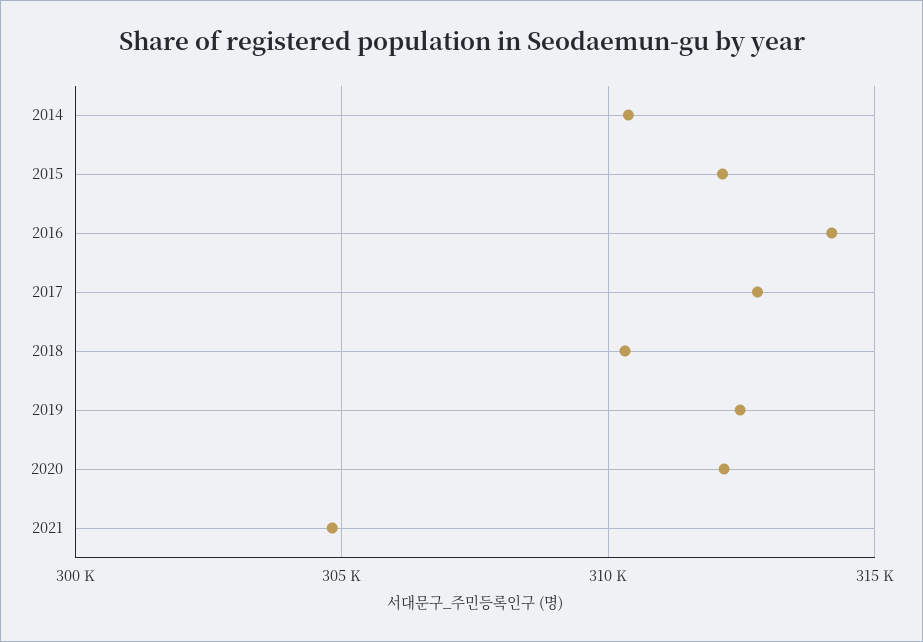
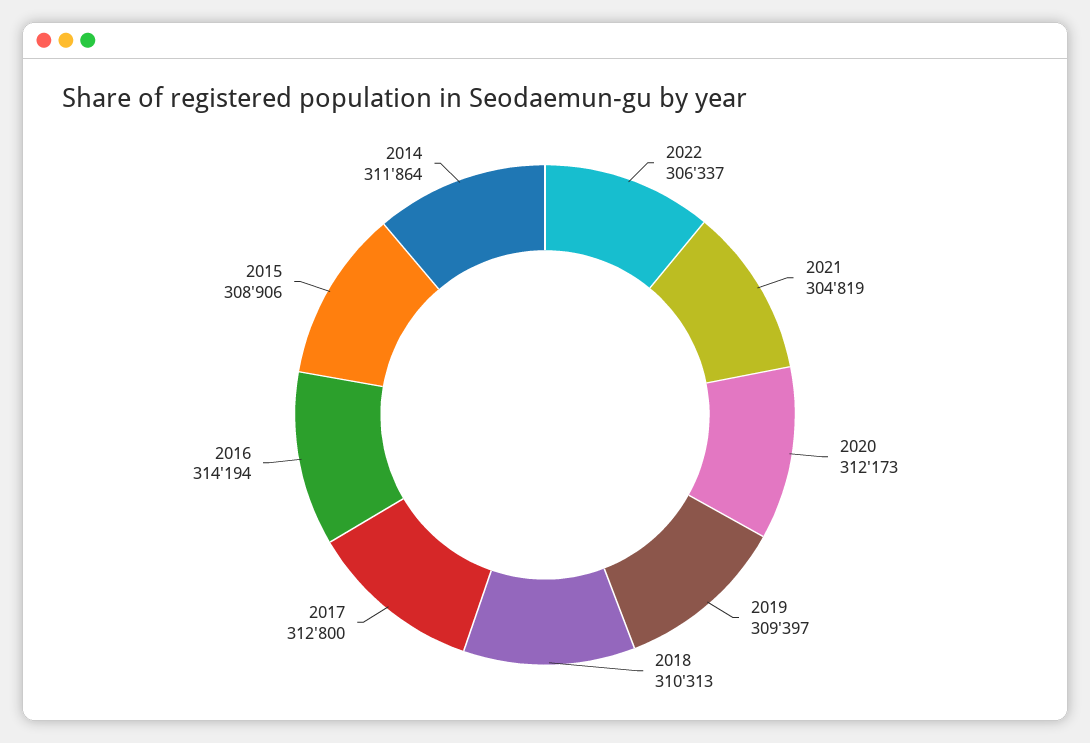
2014: 310500 -> 311864
2015: 312000 -> 308906
2019: 312500 -> 309397
2022: none -> 306337

